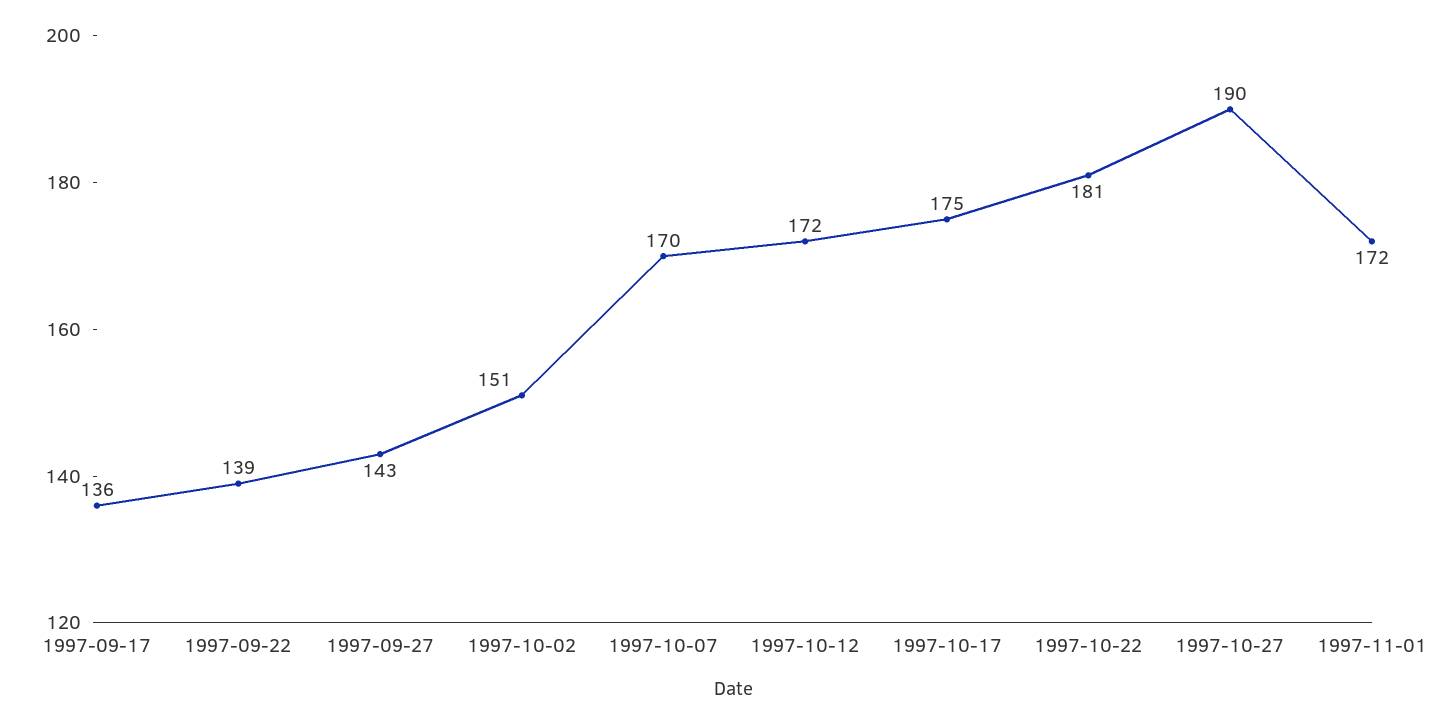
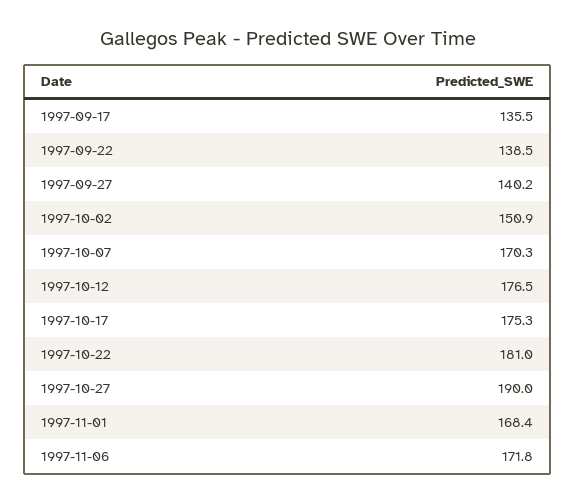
1997-09-27: 143 -> 140.2
1997-10-12: 172 -> 176.5
1997-11-01: 172 -> 168.4
1997-11-06: none -> 171.8

